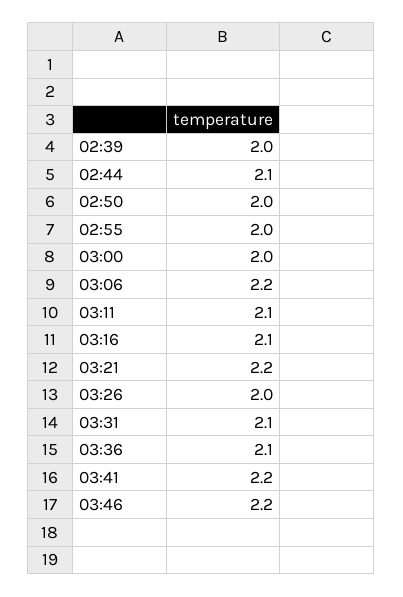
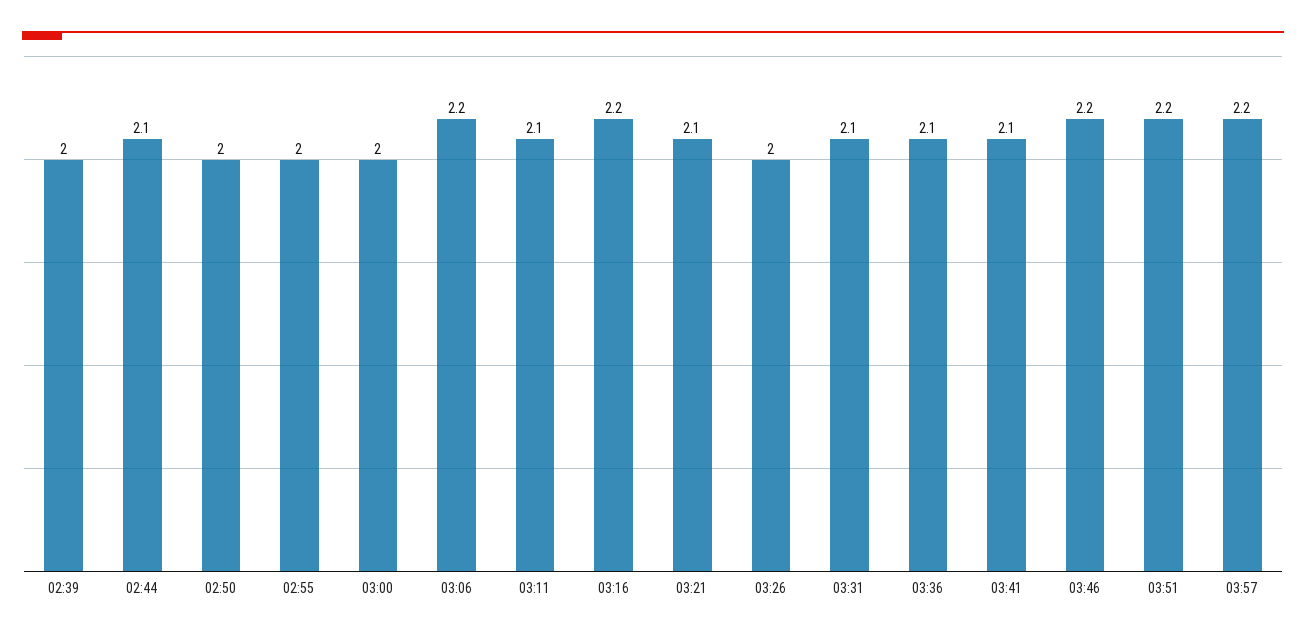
03:16: 2.1 -> 2.2
03:21: 2.2 -> 2.1
03:41: 2.2 -> 2.1
03:51: none -> 2.2
03:57: none -> 2.2

